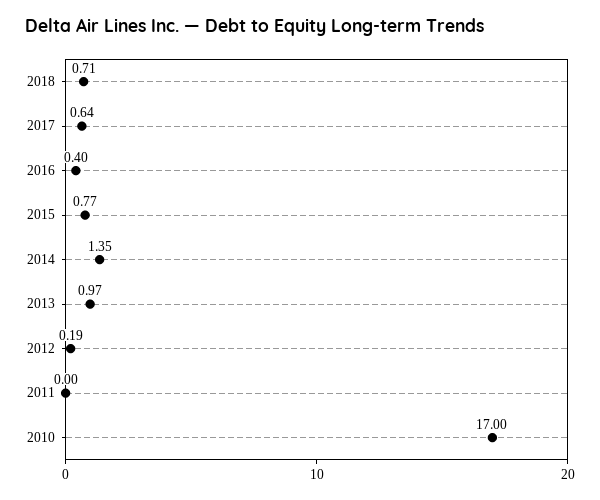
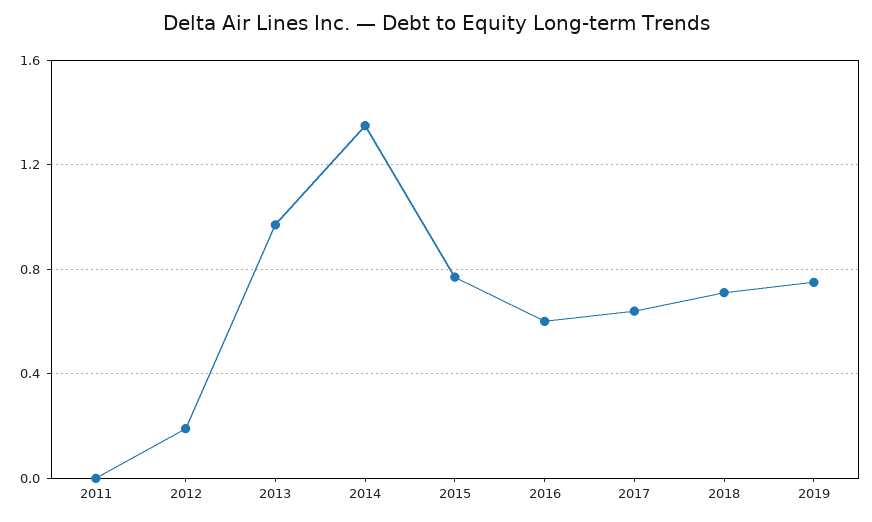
2016: 0.4 -> 0.6
2010: 17 -> none
2019: none -> 0.75

